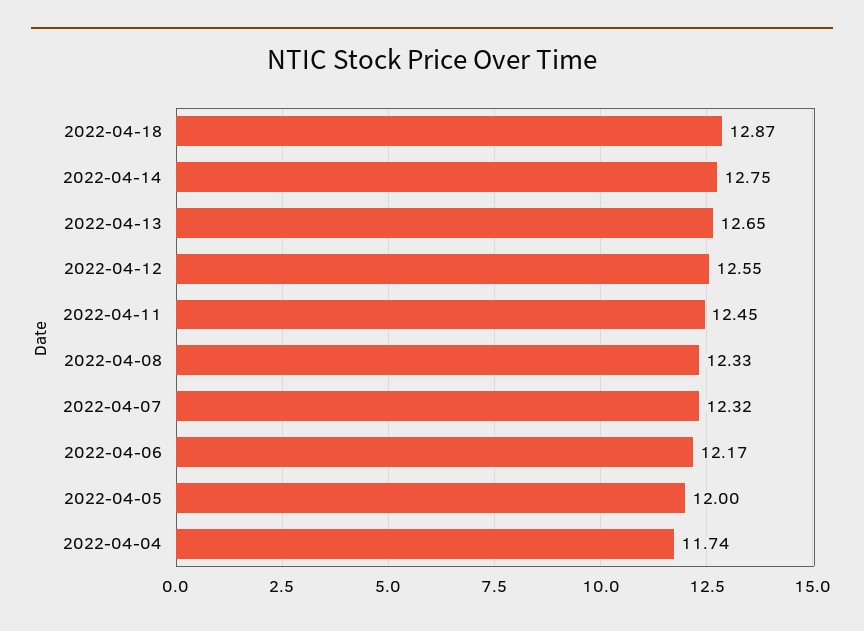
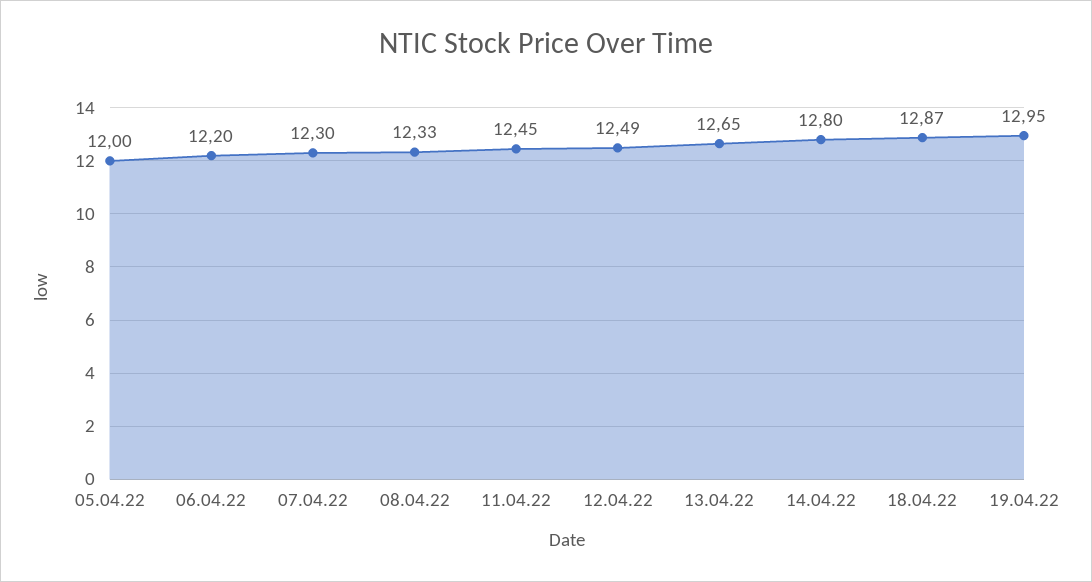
2022-04-14: 12.75 -> 12.8
2022-04-12: 12.55 -> 12.49
2022-04-07: 12.32 -> 12.3
2022-04-06: 12.17 -> 12.2
2022-04-04: 11.74 -> none
19.04.22: none -> 12.95

